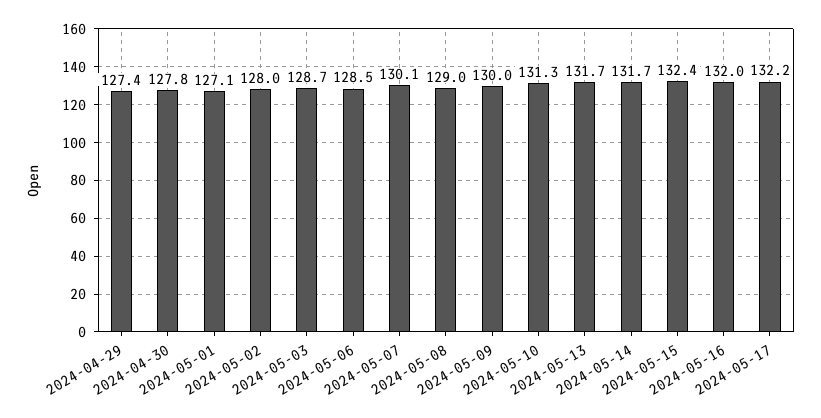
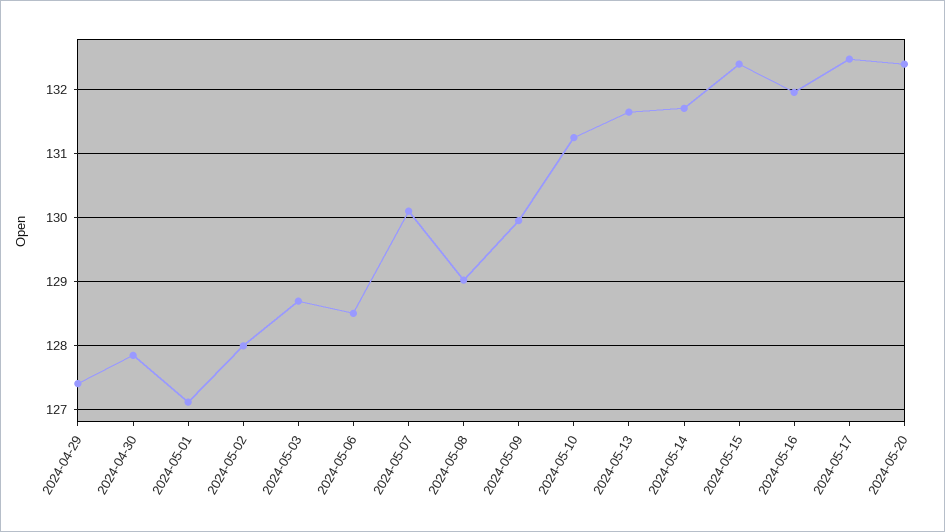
2024-05-17: 132.2 -> 132.5
2024-05-20: none -> 132.4

